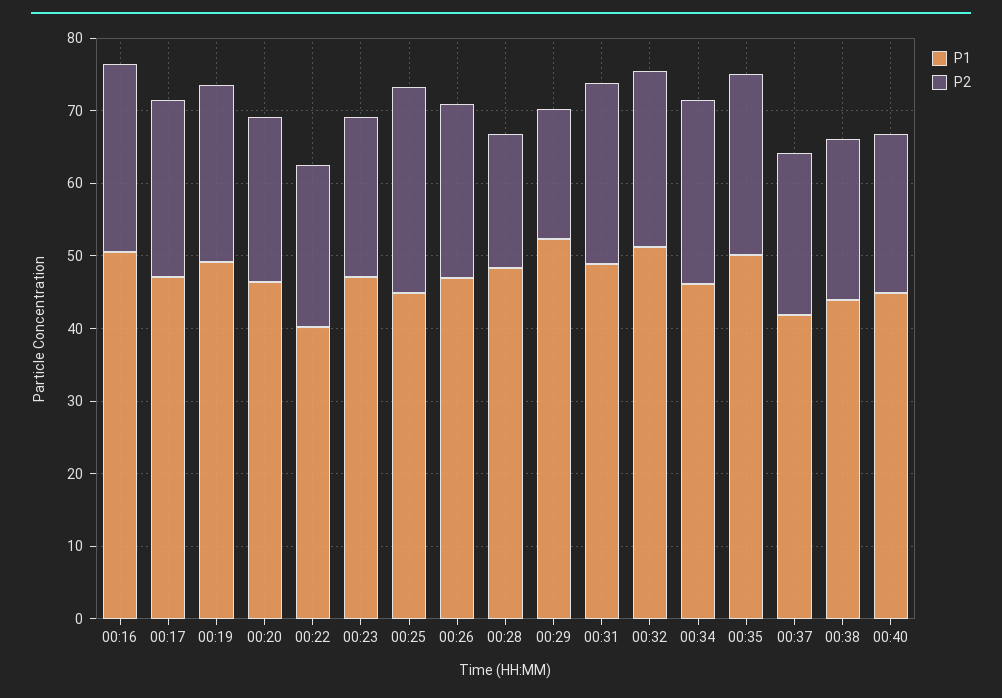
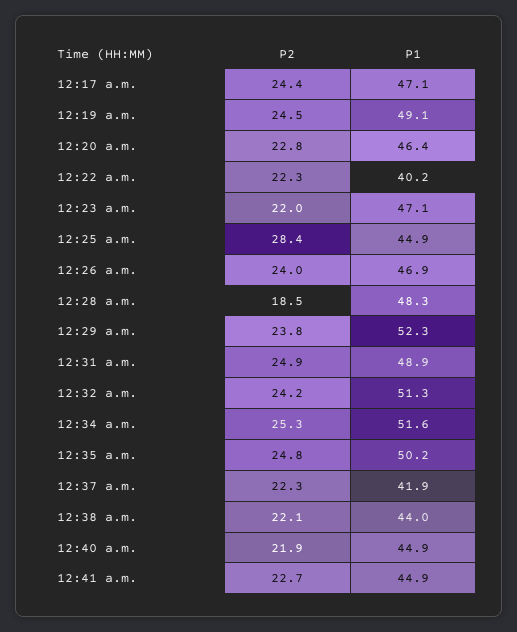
P1, 00:16: 50 -> none
P2, 00:16: 26 -> none
P2, 00:29: 18 -> 23.8
P1, 00:34: 46 -> 51.6
P2, 12:41 a.m.: none -> 22.7
P1, 12:41 a.m.: none -> 44.9

